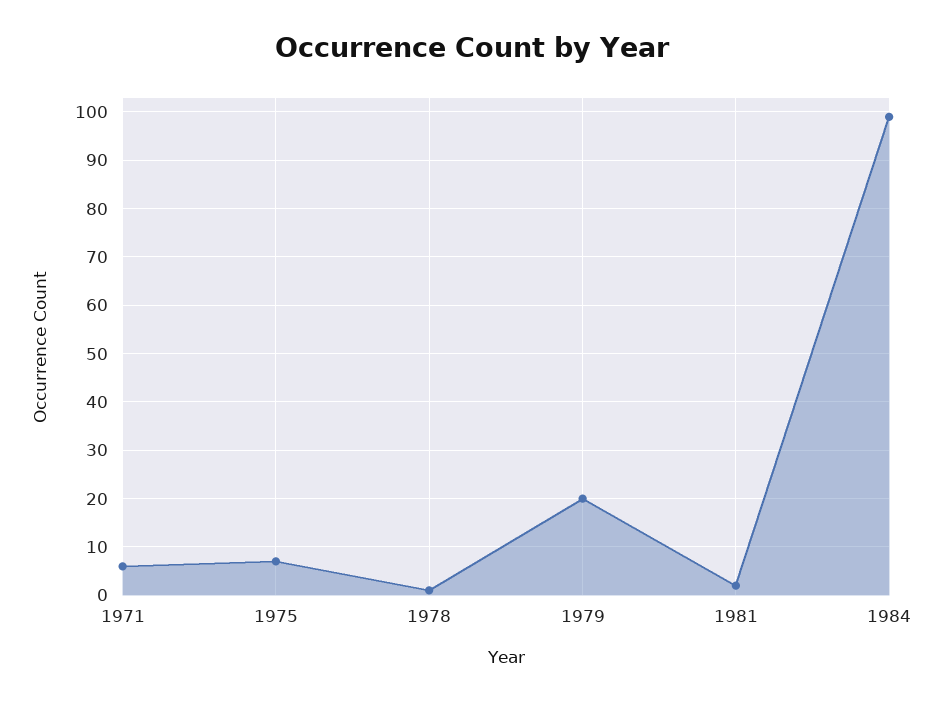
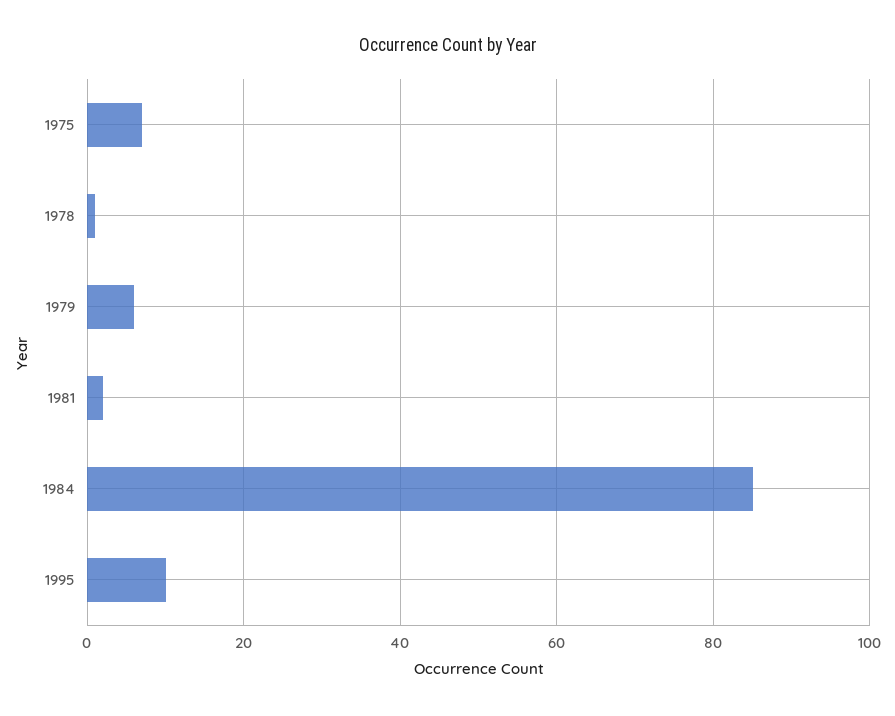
1971: 5 -> none
1979: 20 -> 5
1984: 100 -> 85
1995: none -> 10

